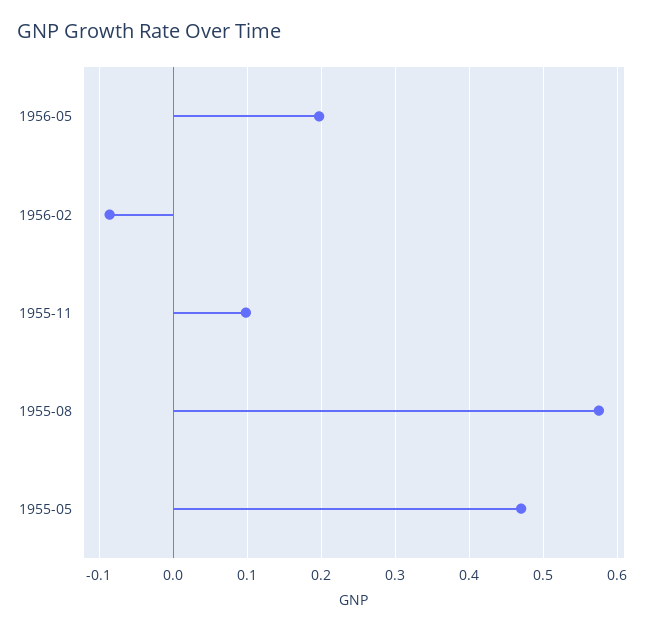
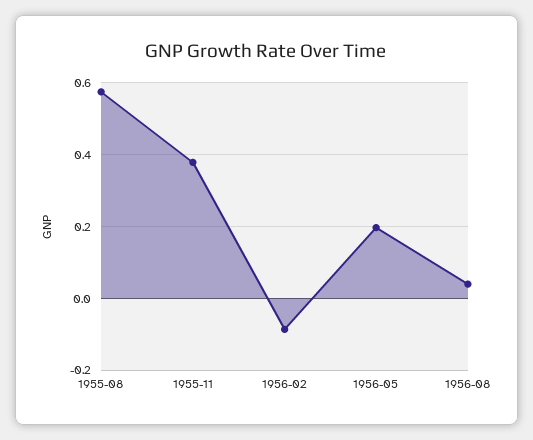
1955-11: 0.1 -> 0.38
1955-05: 0.47 -> none
1956-08: none -> 0.04

